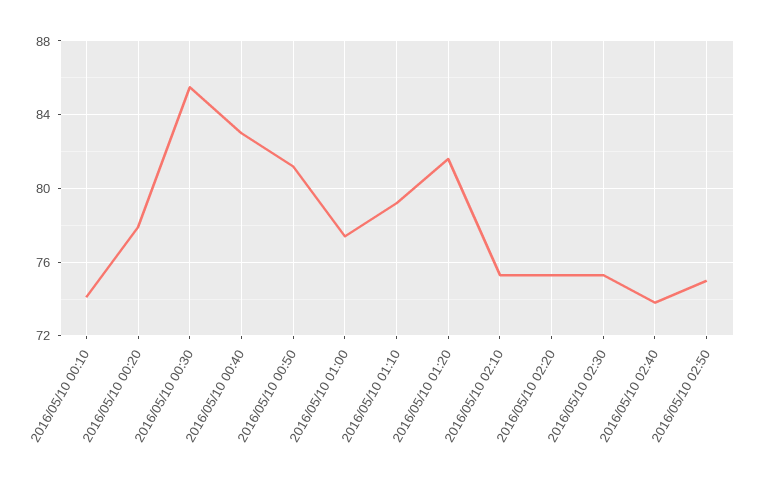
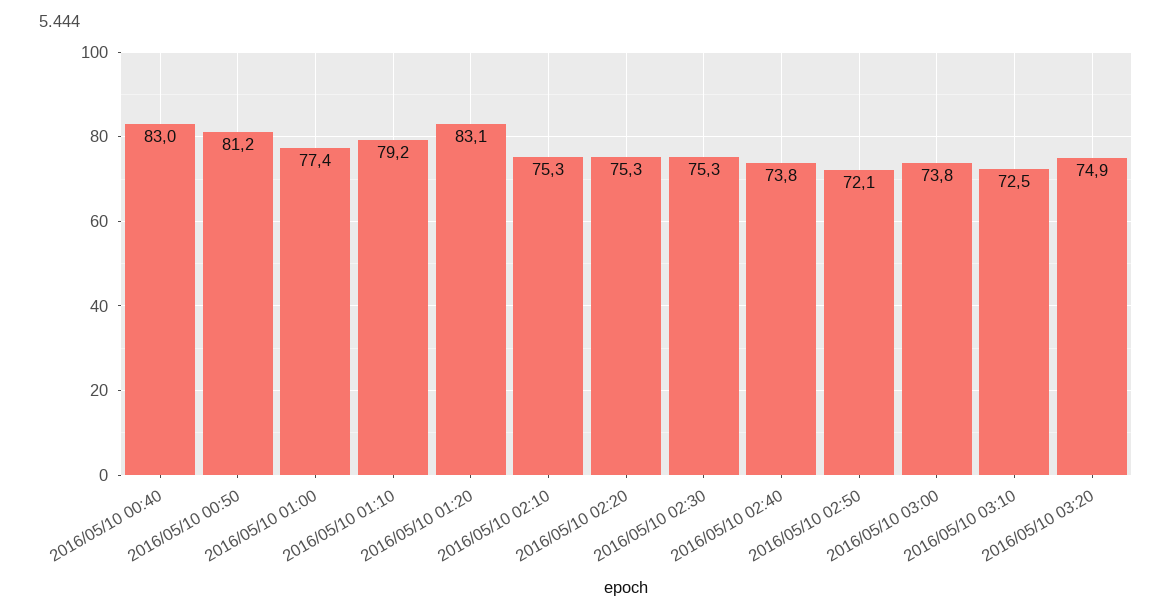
2016/05/10 00:10: 74 -> none
2016/05/10 00:20: 78 -> none
2016/05/10 00:30: 85.5 -> none
2016/05/10 01:20: 81.5 -> 83.1
2016/05/10 02:50: 75 -> 72.1
2016/05/10 03:00: none -> 73.8
2016/05/10 03:10: none -> 72.5
2016/05/10 03:20: none -> 74.9

